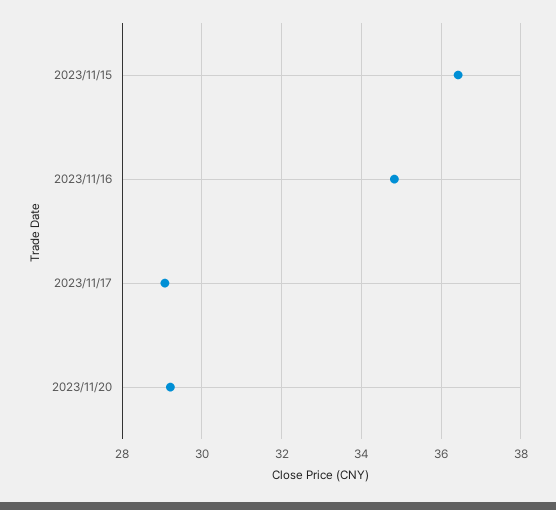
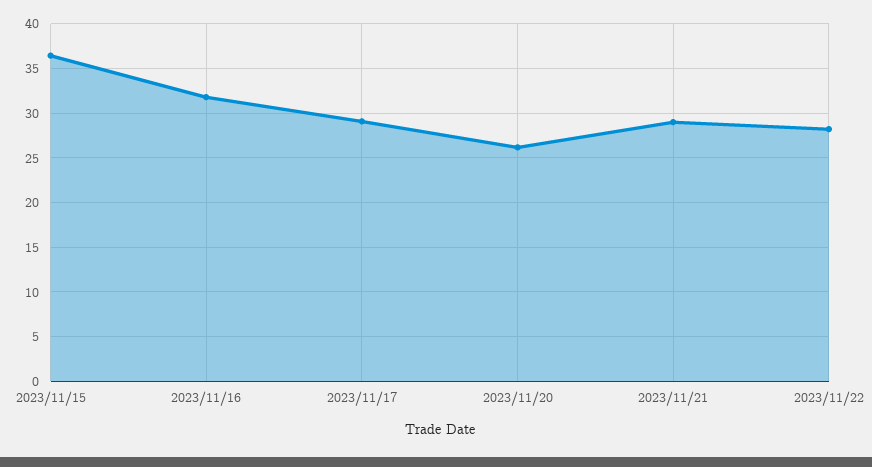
2023/11/16: 34.8 -> 32
2023/11/20: 29.2 -> 26
2023/11/21: none -> 29
2023/11/22: none -> 28

